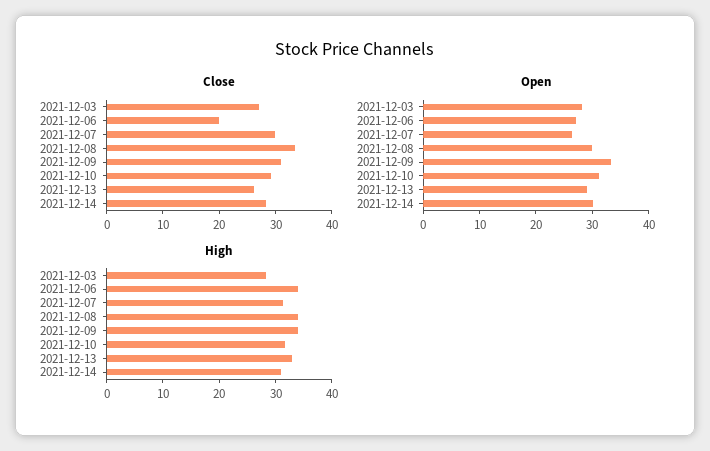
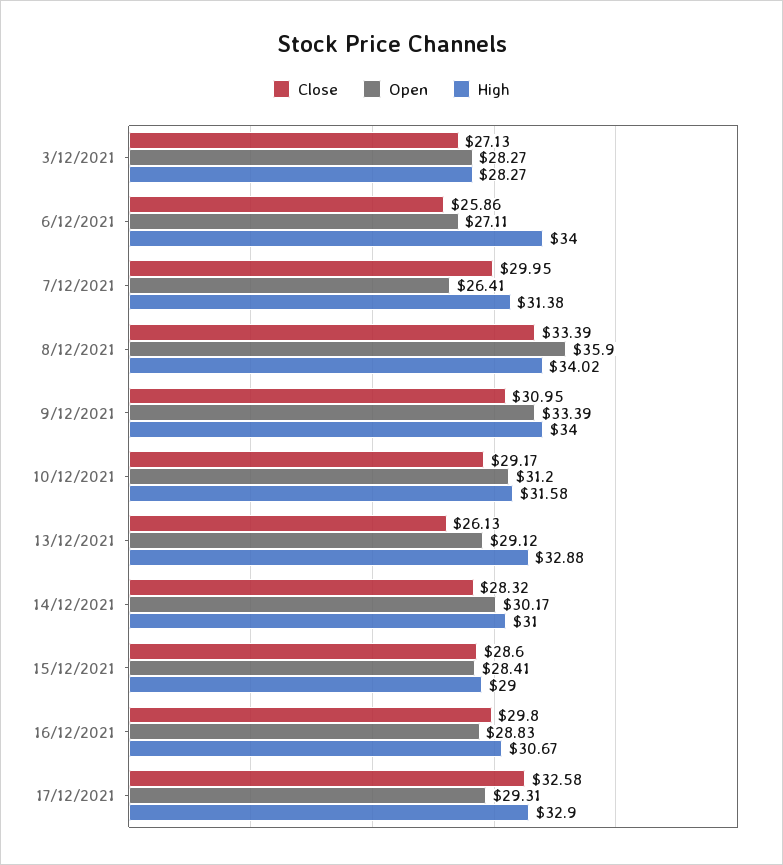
Close, 2021-12-06: 20 -> 25.86
Open, 2021-12-08: 30 -> 35.9
Close, 15/12/2021: none -> 28.6
Open, 15/12/2021: none -> 28.41
High, 15/12/2021: none -> 29
Close, 16/12/2021: none -> 29.8
Open, 16/12/2021: none -> 28.83
High, 16/12/2021: none -> 30.67
Close, 17/12/2021: none -> 32.58
Open, 17/12/2021: none -> 29.31
High, 17/12/2021: none -> 32.9

